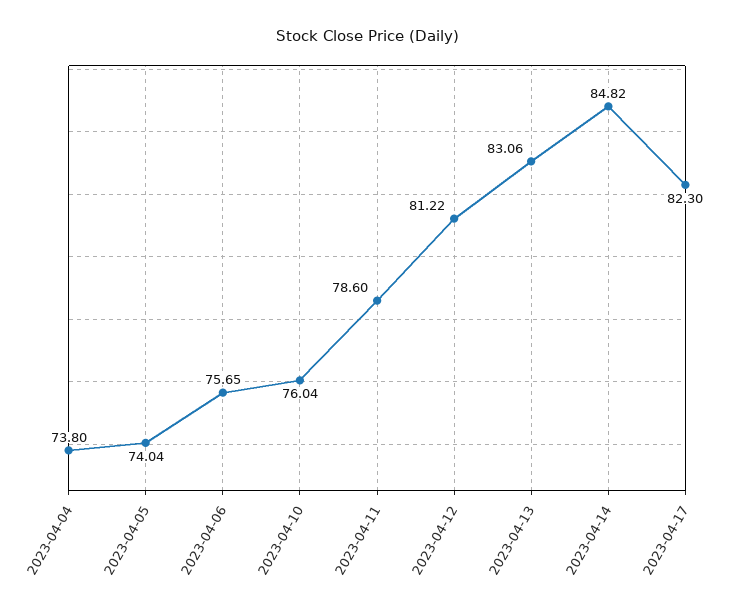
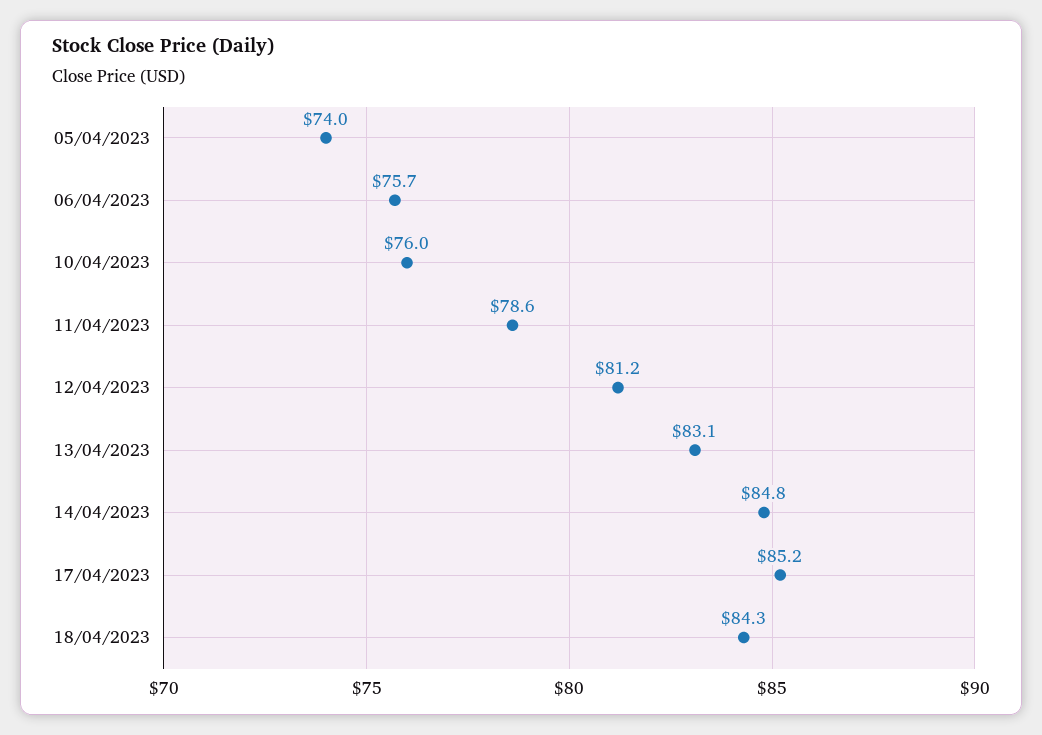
2023-04-04: 73.8 -> none
2023-04-17: 82.3 -> 85.2
18/04/2023: none -> 84.3

